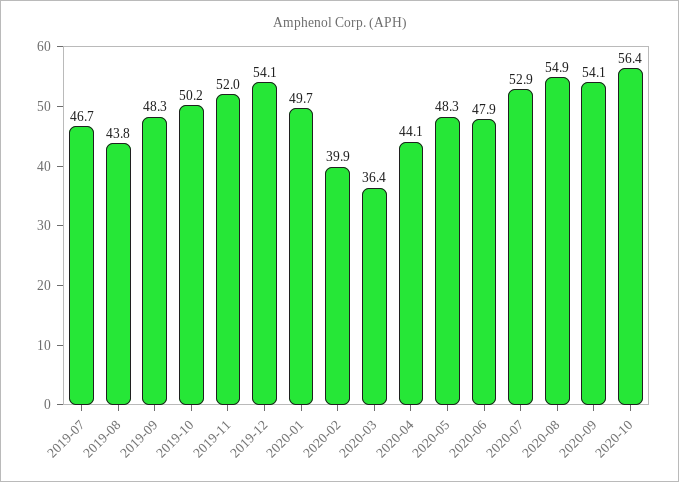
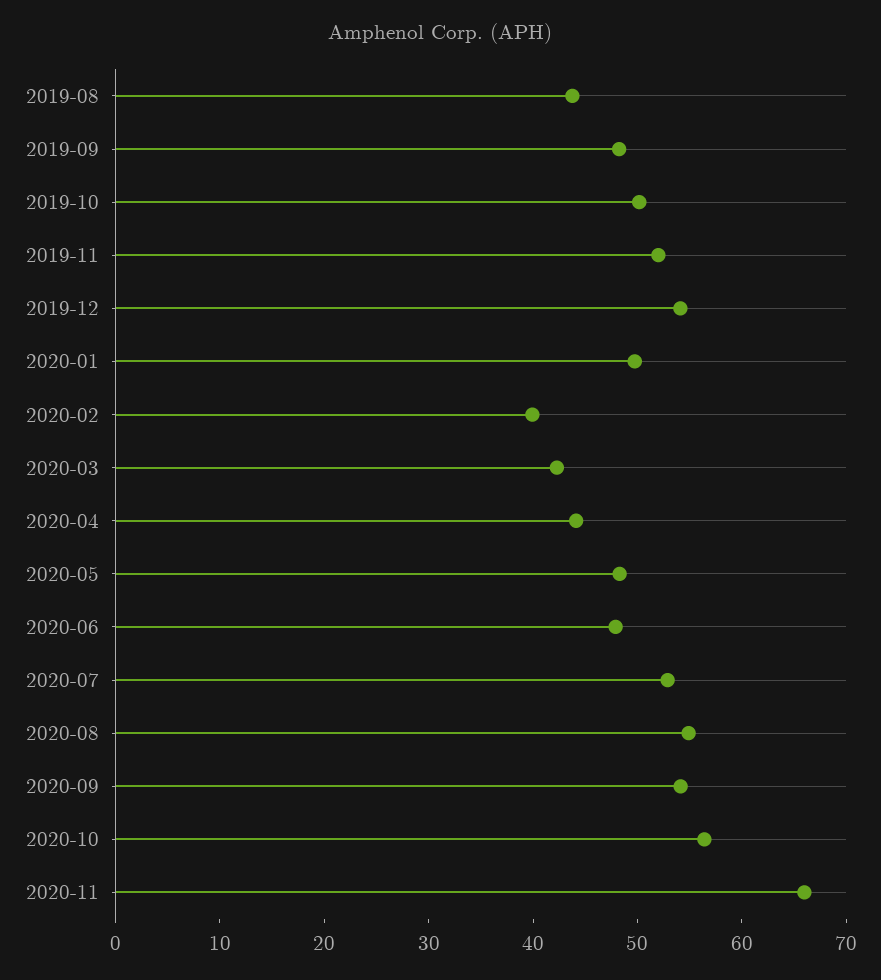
2019-07: 46.7 -> none
2020-03: 36.4 -> 42
2020-11: none -> 66

